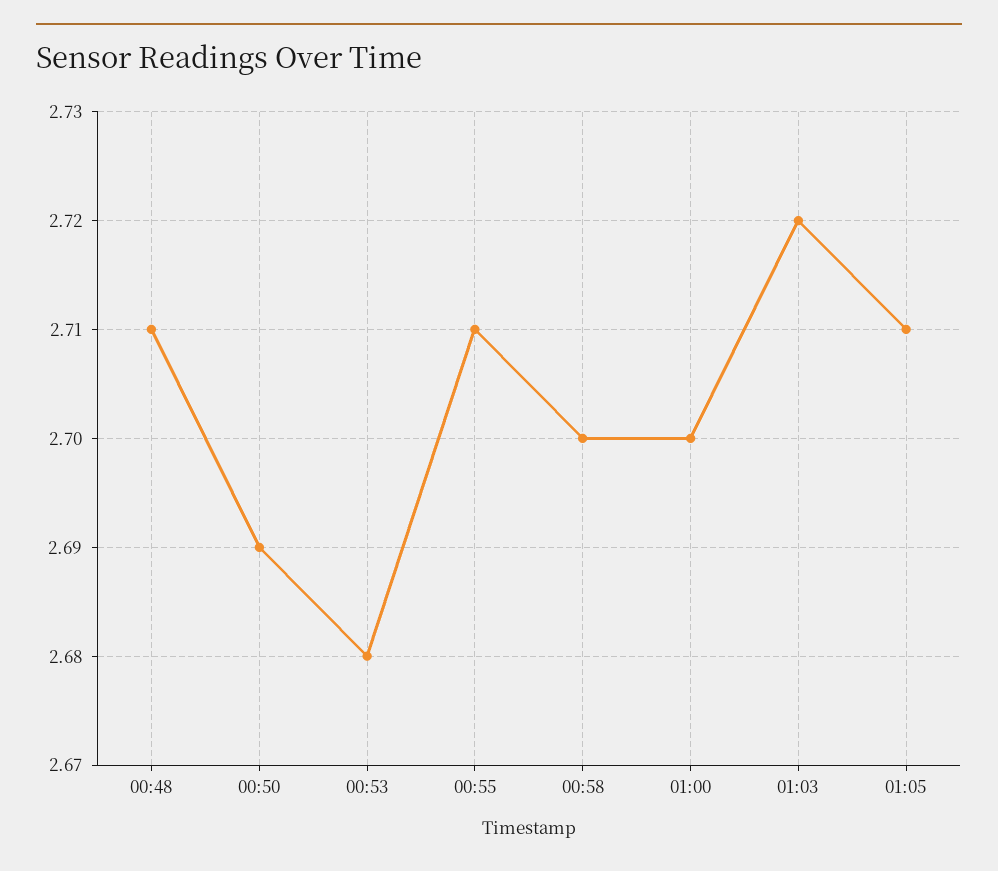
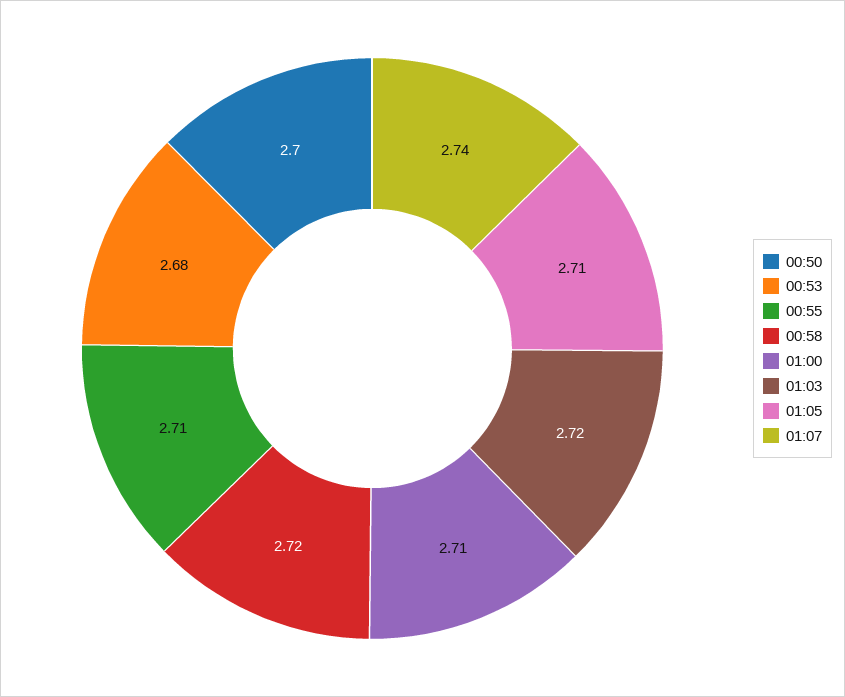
00:48: 2.71 -> none
00:50: 2.69 -> 2.7
00:58: 2.7 -> 2.72
01:00: 2.7 -> 2.71
01:07: none -> 2.74

